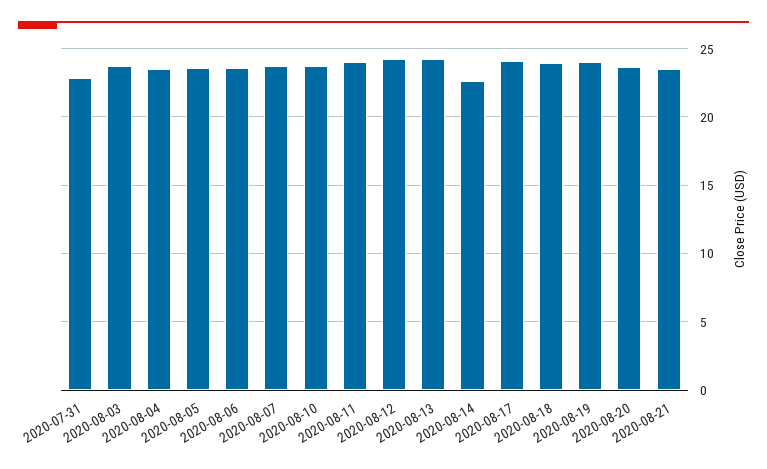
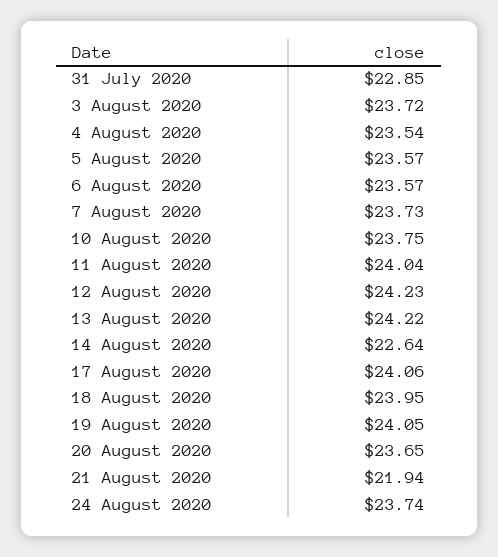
2020-08-21: 23.5 -> 21.94
24 August 2020: none -> 23.74

